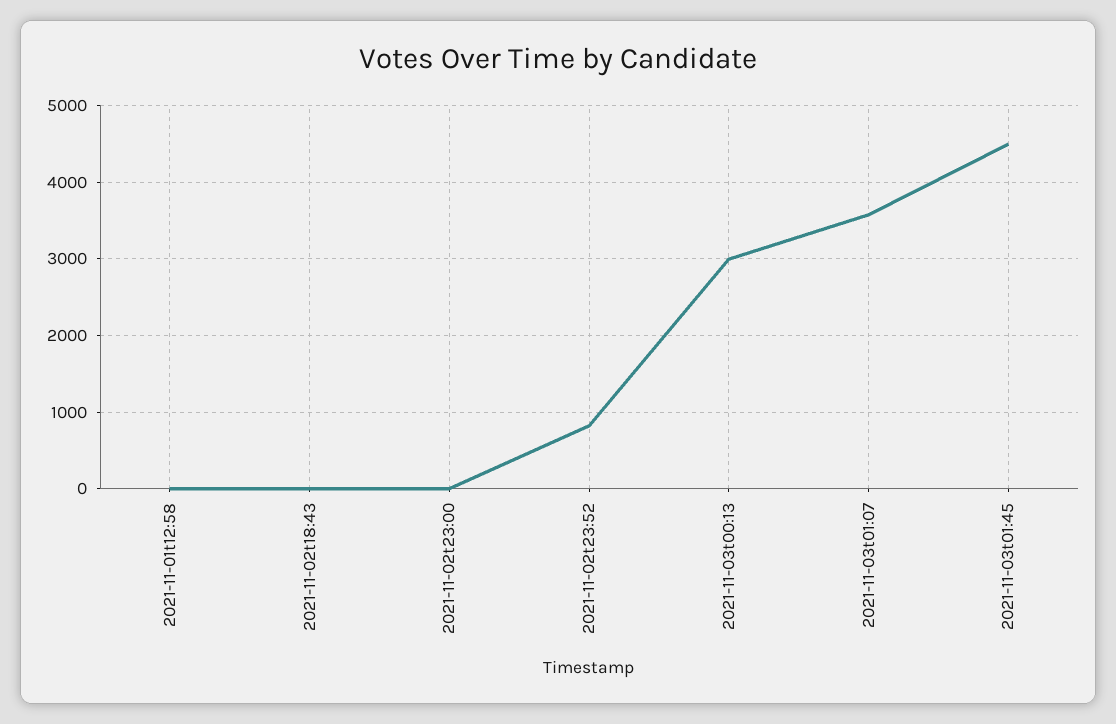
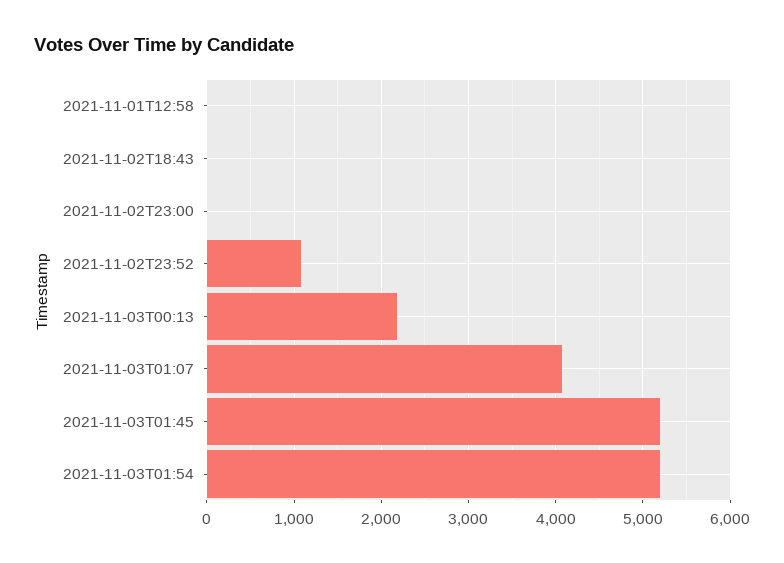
2021-11-02t23:52: 800 -> 1100
2021-11-03t00:13: 3000 -> 2200
2021-11-03t01:07: 3600 -> 4100
2021-11-03t01:45: 4500 -> 5200
2021-11-03T01:54: none -> 5200

